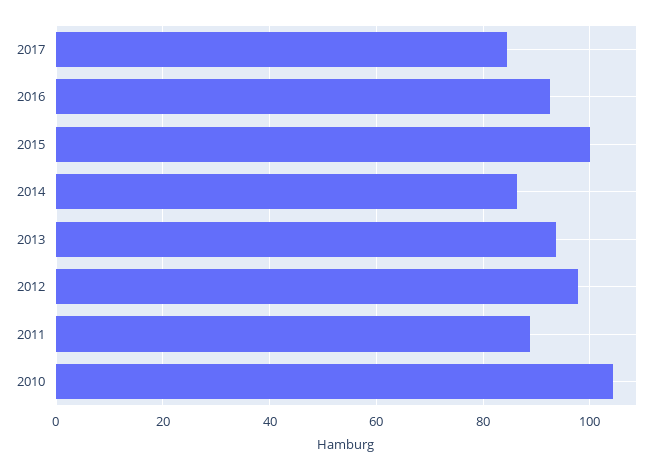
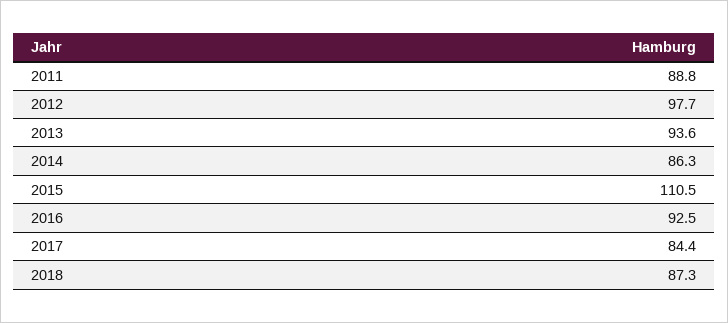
2015: 100 -> 110.5
2010: 104 -> none
2018: none -> 87.3

